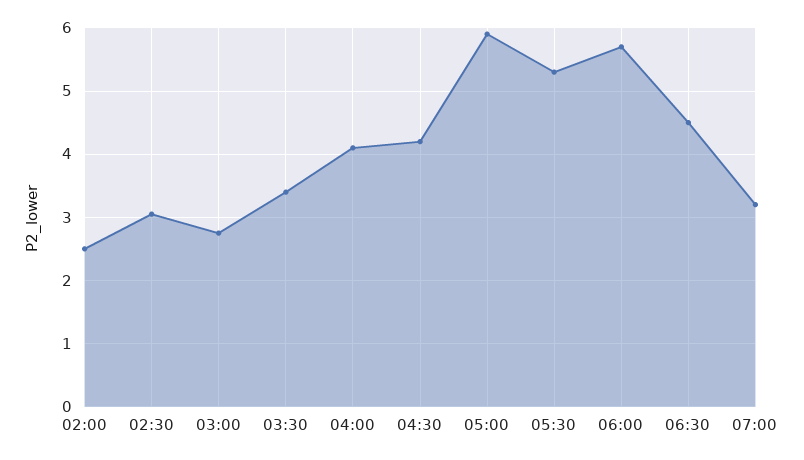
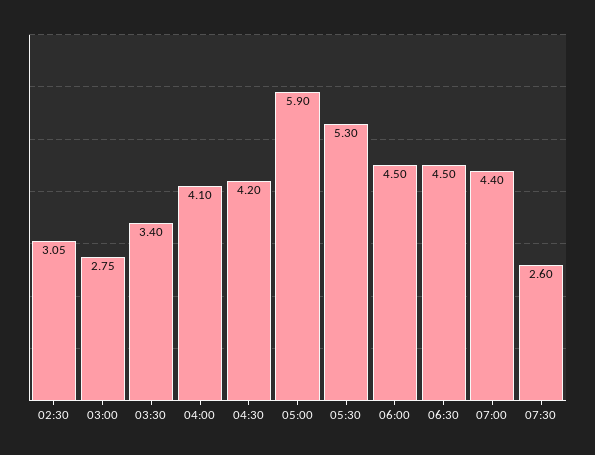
02:00: 2.5 -> none
06:00: 5.7 -> 4.5
07:00: 3.2 -> 4.4
07:30: none -> 2.6

